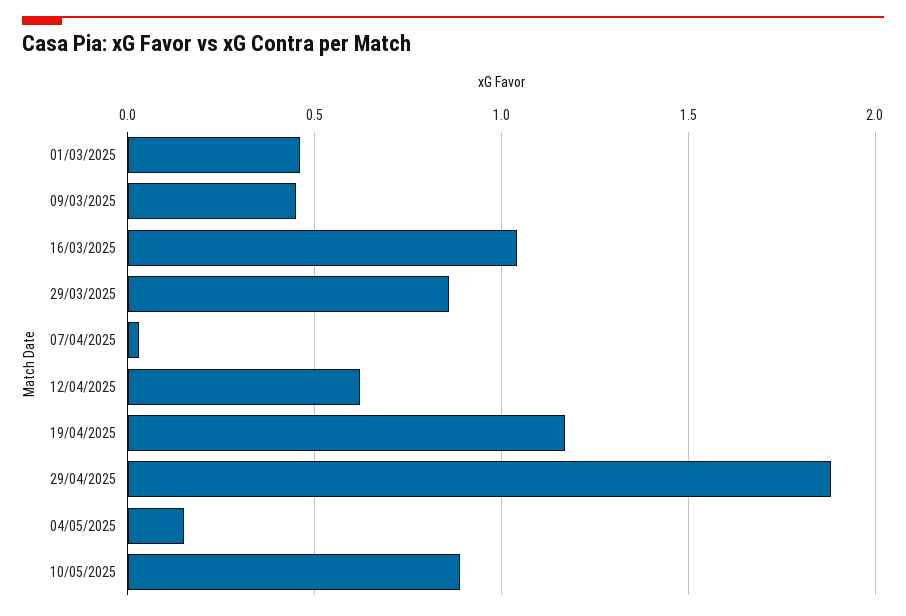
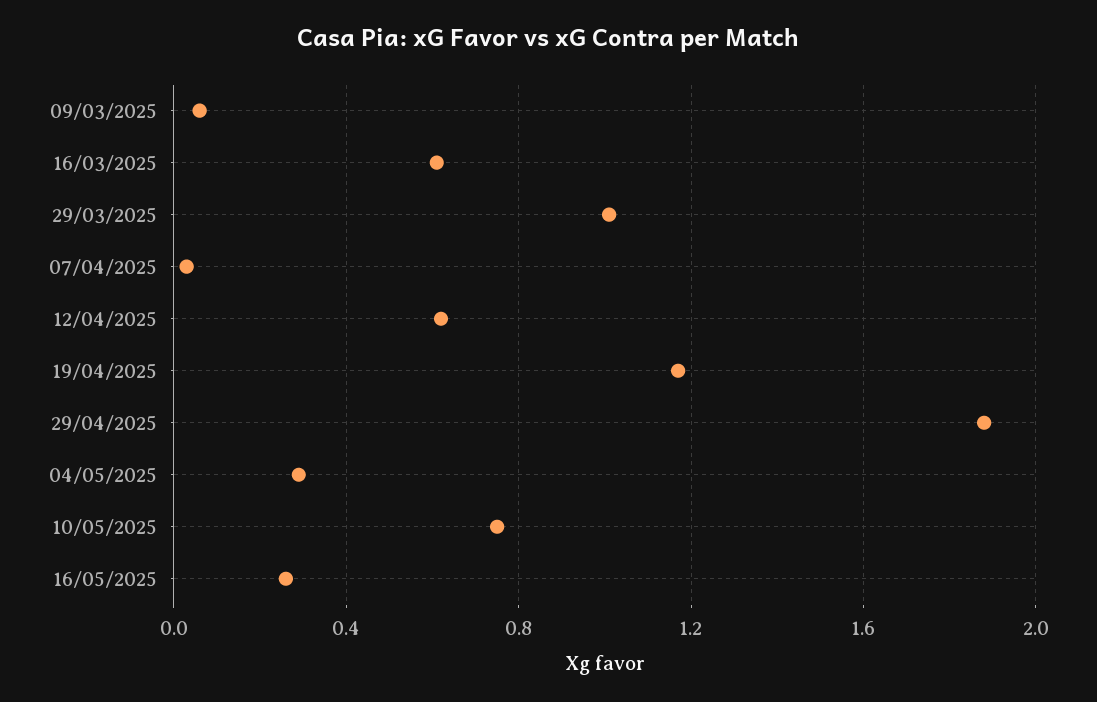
01/03/2025: 0.45 -> none
09/03/2025: 0.45 -> 0.05
16/03/2025: 1.05 -> 0.6
29/03/2025: 0.85 -> 1
04/05/2025: 0.15 -> 0.3
10/05/2025: 0.9 -> 0.75
16/05/2025: none -> 0.25

